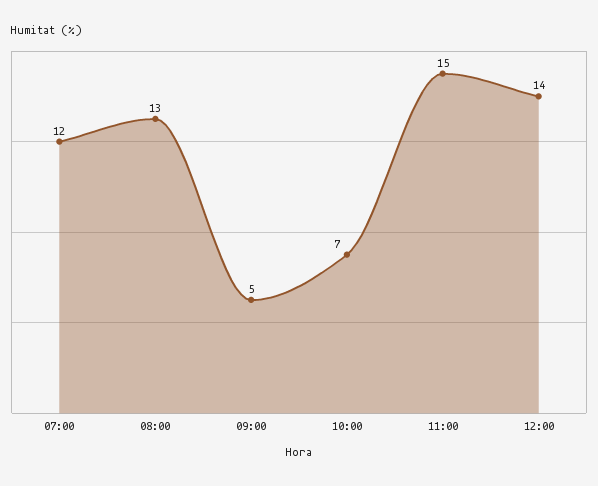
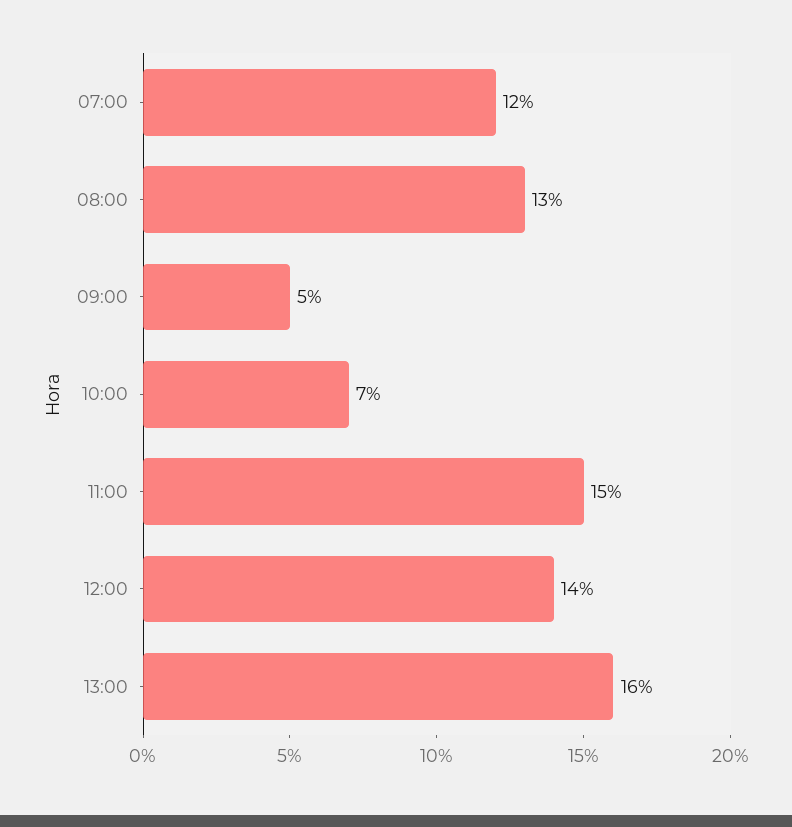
13:00: none -> 16

